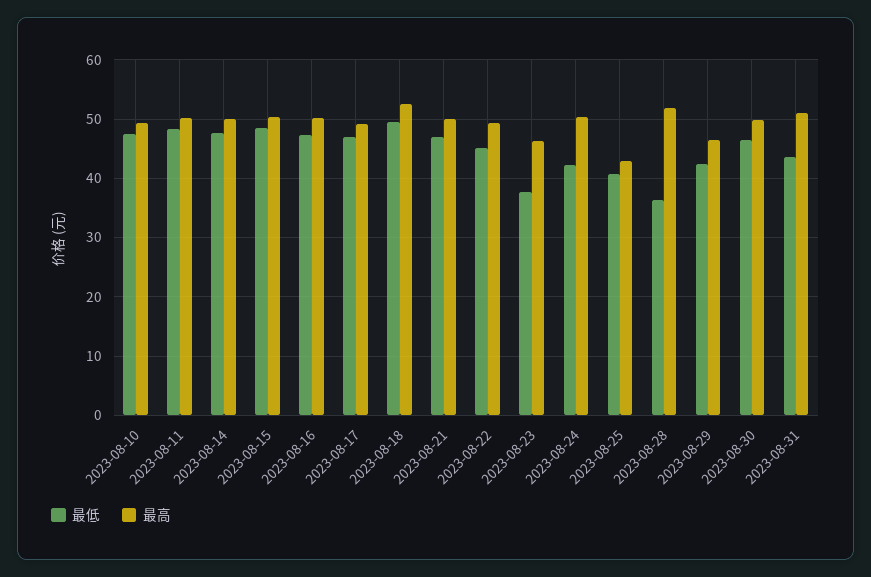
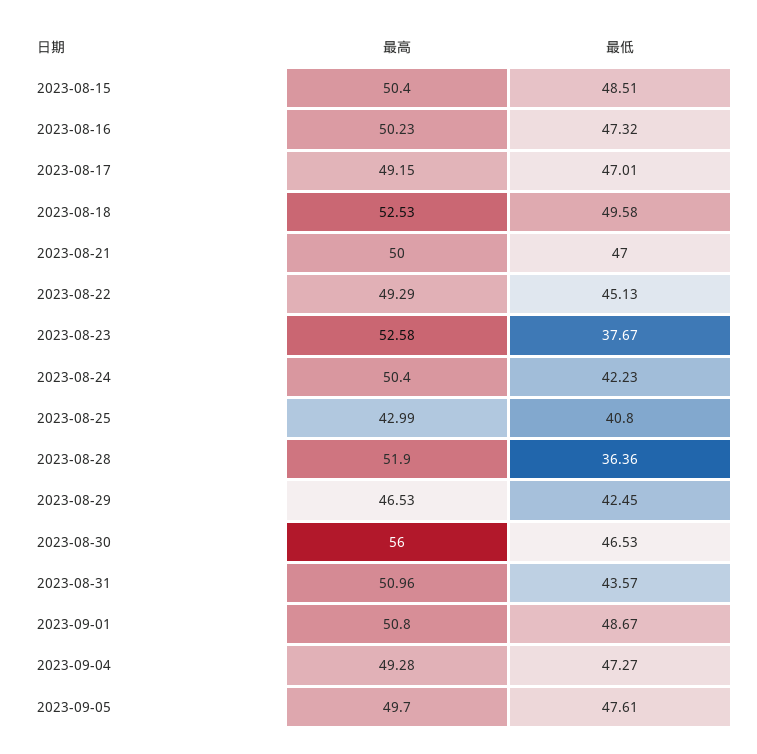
最低, 2023-08-10: 48 -> none
最高, 2023-08-10: 50 -> none
最低, 2023-08-11: 48 -> none
最高, 2023-08-11: 50 -> none
最低, 2023-08-14: 48 -> none
最高, 2023-08-14: 50 -> none
最高, 2023-08-23: 46 -> 52.58
最高, 2023-08-30: 50 -> 56
最高, 2023-09-01: none -> 50.8
最低, 2023-09-01: none -> 48.67
最高, 2023-09-04: none -> 49.28
最低, 2023-09-04: none -> 47.27
最高, 2023-09-05: none -> 49.7
最低, 2023-09-05: none -> 47.61

